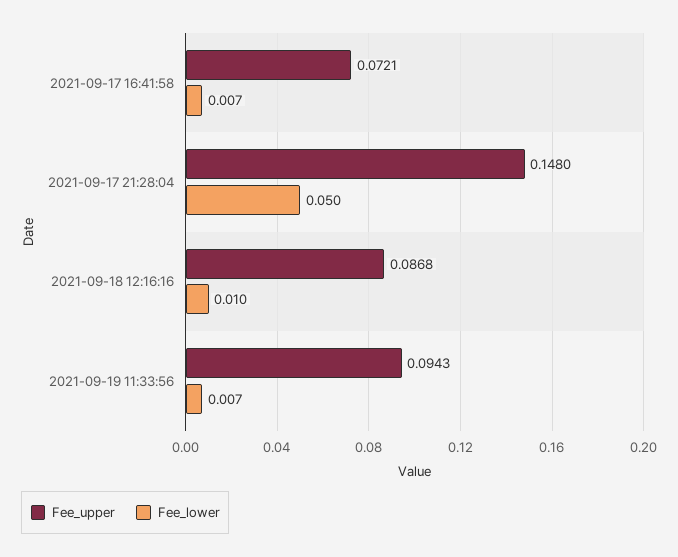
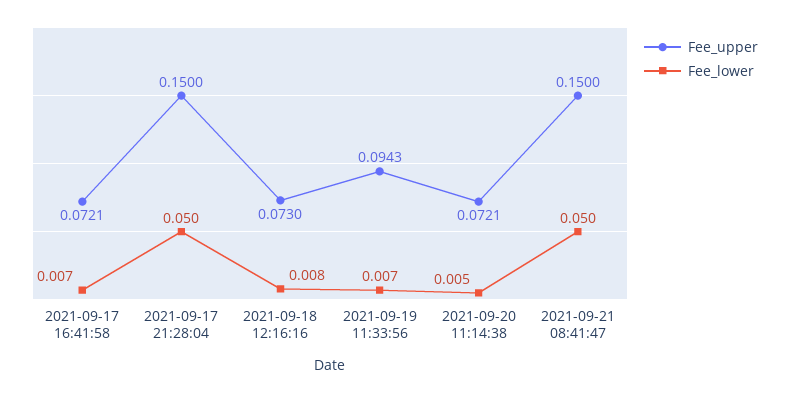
Fee_upper, 2021-09-17 21:28:04: 0.148 -> 0.15
Fee_upper, 2021-09-18 12:16:16: 0.0868 -> 0.073
Fee_lower, 2021-09-18 12:16:16: 0.01 -> 0.008
Fee_upper, 2021-09-20 11:14:38: none -> 0.0721
Fee_lower, 2021-09-20 11:14:38: none -> 0.005
Fee_upper, 2021-09-21 08:41:47: none -> 0.15
Fee_lower, 2021-09-21 08:41:47: none -> 0.05

